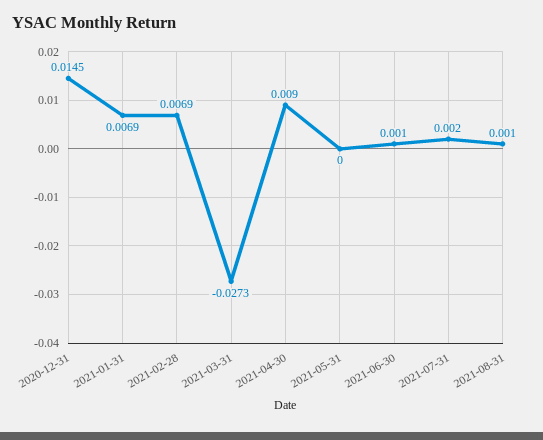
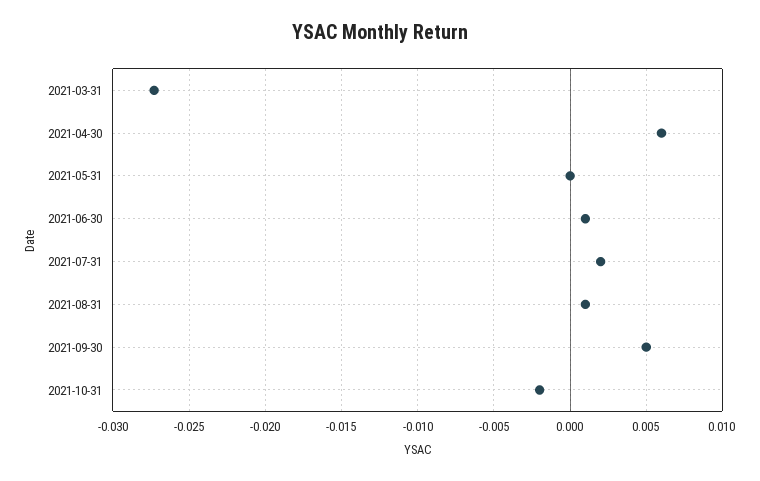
2020-12-31: 0.0145 -> none
2021-01-31: 0.0069 -> none
2021-02-28: 0.0069 -> none
2021-04-30: 0.009 -> 0.006
2021-09-30: none -> 0.005
2021-10-31: none -> -0.002

